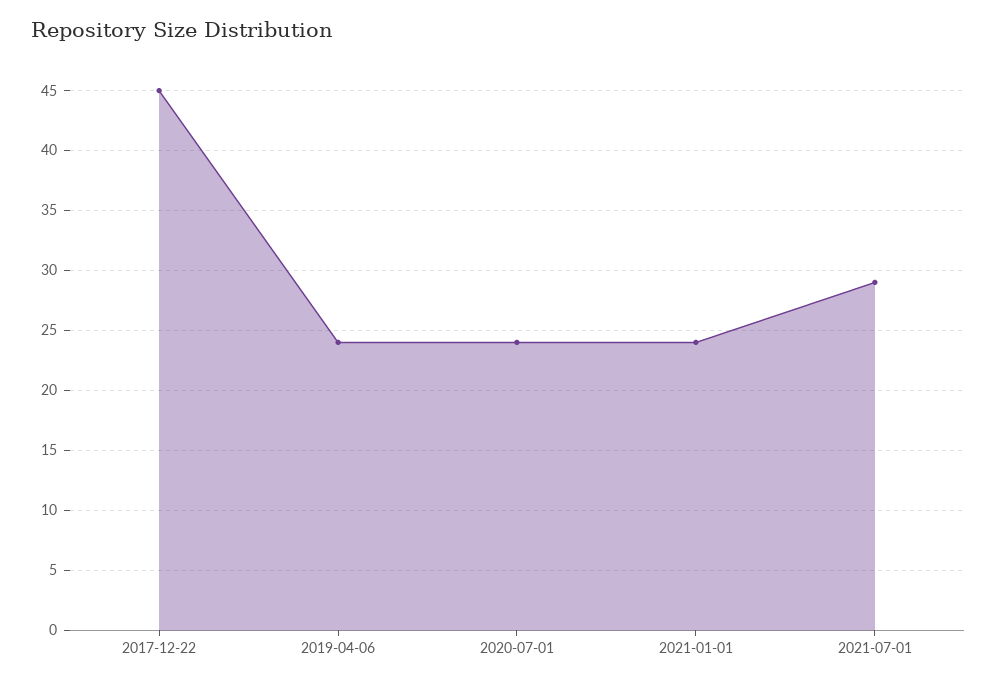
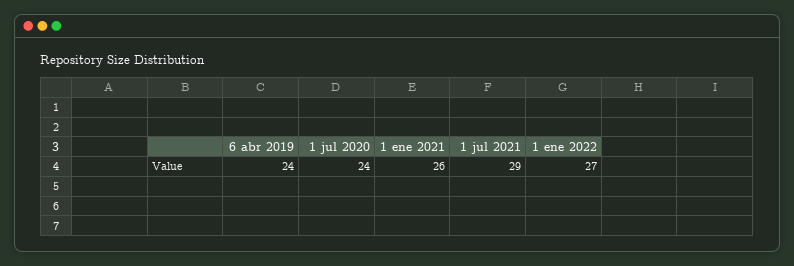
2017-12-22: 45 -> none
2021-01-01: 24 -> 26
1 ene 2022: none -> 27

